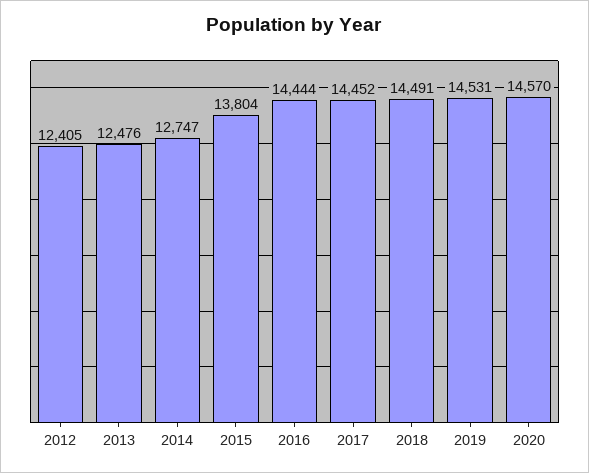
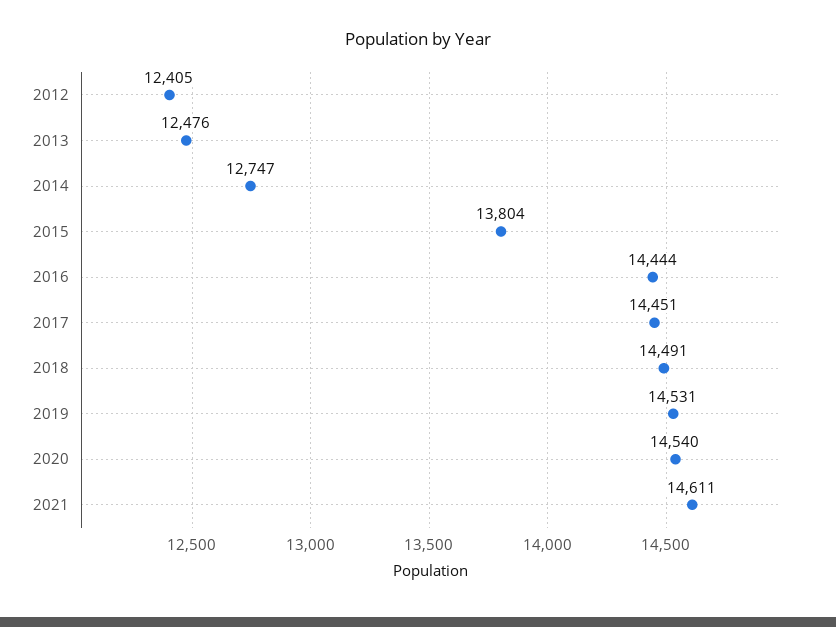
2017: 14452 -> 14451
2020: 14570 -> 14540
2021: none -> 14611

